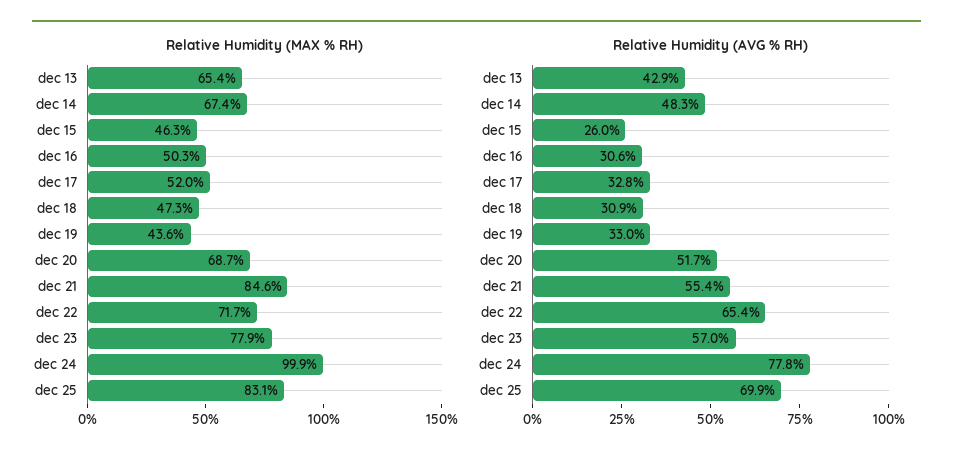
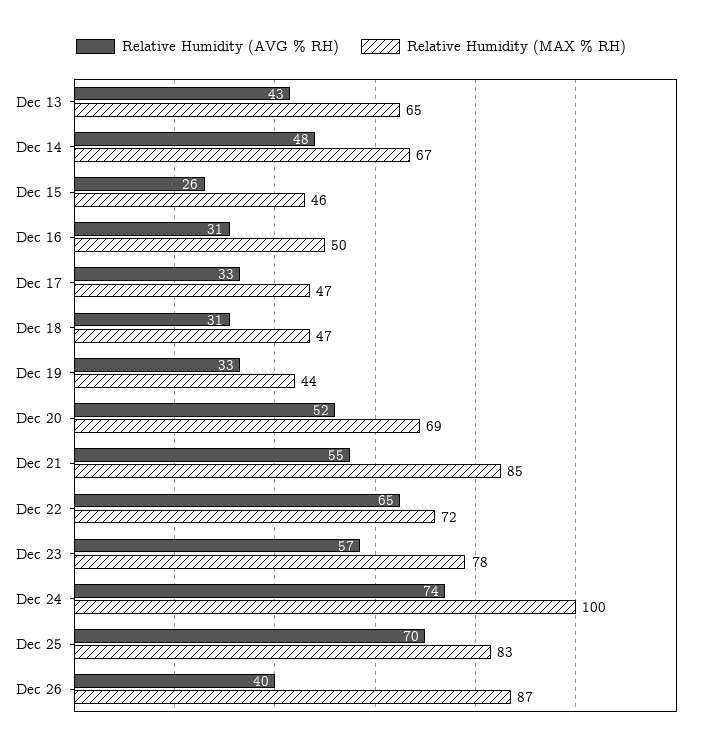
Relative Humidity (MAX % RH), dec 17: 52 -> 47
Relative Humidity (AVG % RH), dec 24: 77.8 -> 74
Relative Humidity (AVG % RH), Dec 26: none -> 40
Relative Humidity (MAX % RH), Dec 26: none -> 87

